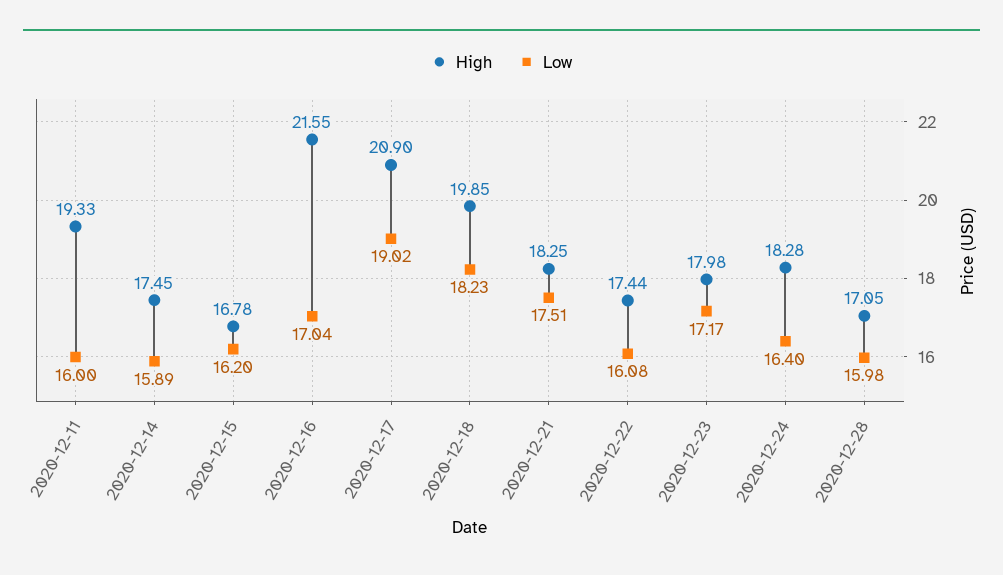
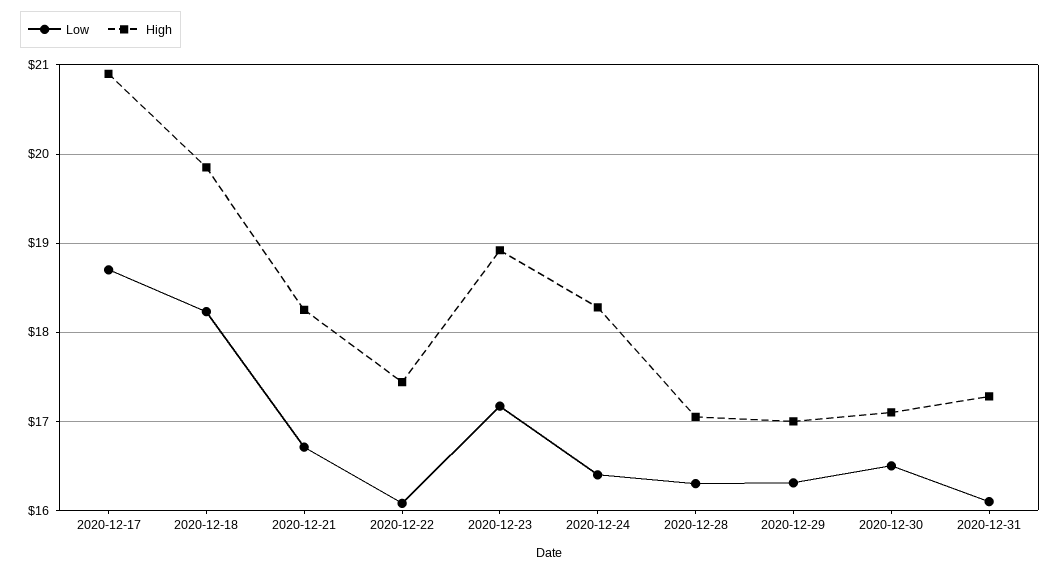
High, 2020-12-11: 19.33 -> none
Low, 2020-12-11: 16 -> none
High, 2020-12-14: 17.45 -> none
Low, 2020-12-14: 15.89 -> none
High, 2020-12-15: 16.78 -> none
Low, 2020-12-15: 16.2 -> none
High, 2020-12-16: 21.55 -> none
Low, 2020-12-16: 17.04 -> none
Low, 2020-12-17: 19.02 -> 18.7
Low, 2020-12-21: 17.51 -> 16.7
High, 2020-12-23: 17.98 -> 18.9
Low, 2020-12-28: 15.98 -> 16.3
Low, 2020-12-29: none -> 16.3
High, 2020-12-29: none -> 17
Low, 2020-12-30: none -> 16.5
High, 2020-12-30: none -> 17.1
Low, 2020-12-31: none -> 16.1
High, 2020-12-31: none -> 17.3

